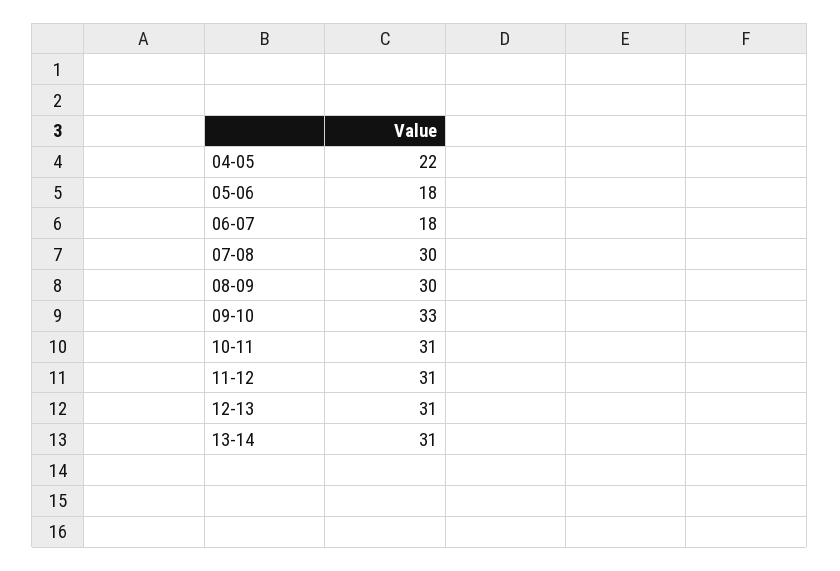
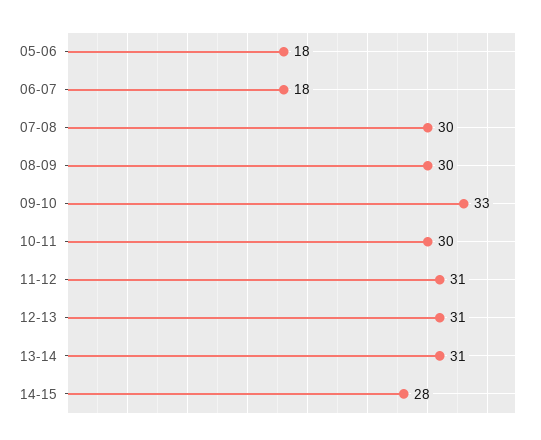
04-05: 22 -> none
10-11: 31 -> 30
14-15: none -> 28

